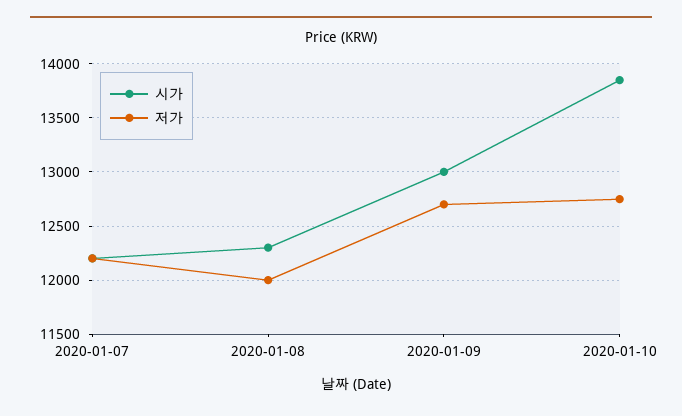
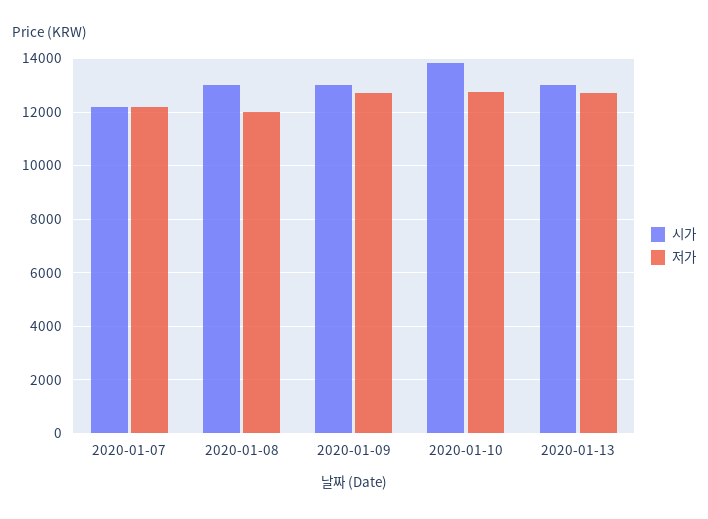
시가, 2020-01-08: 12300 -> 13000
시가, 2020-01-13: none -> 13000
저가, 2020-01-13: none -> 12750

